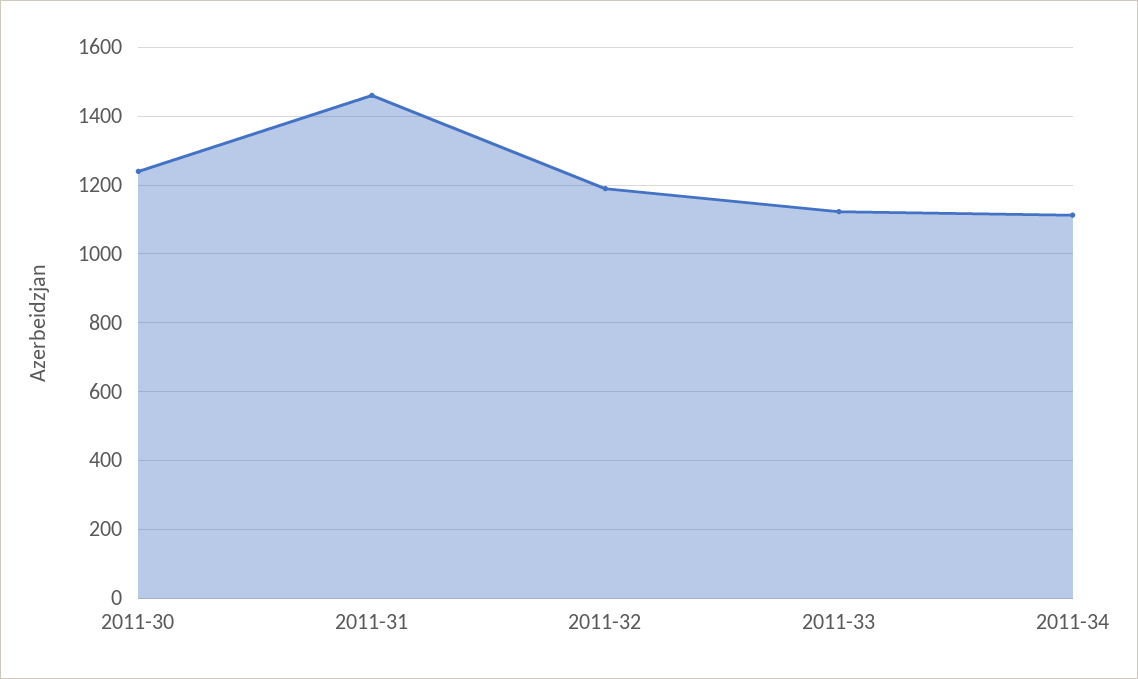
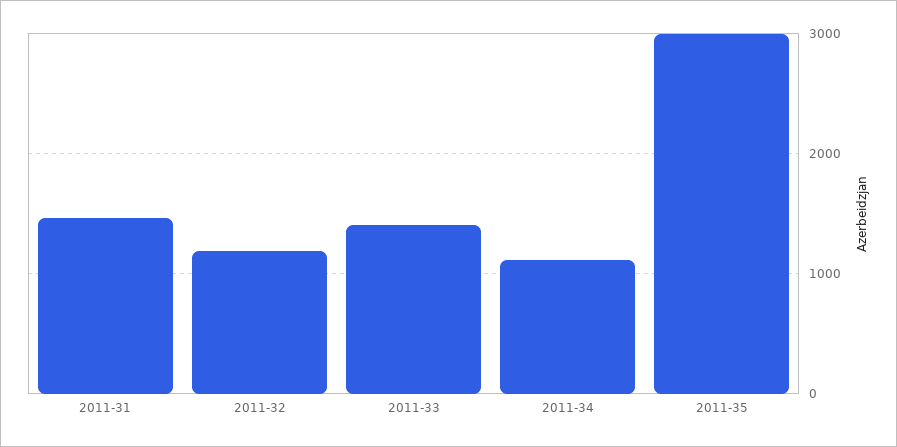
2011-30: 1240 -> none
2011-33: 1120 -> 1400
2011-35: none -> 3000

